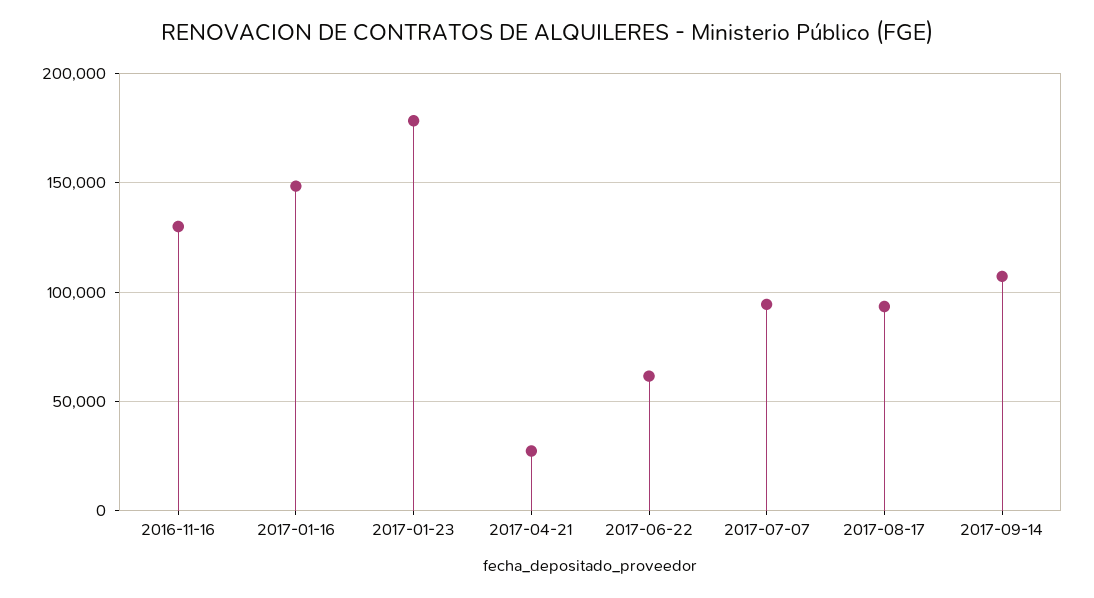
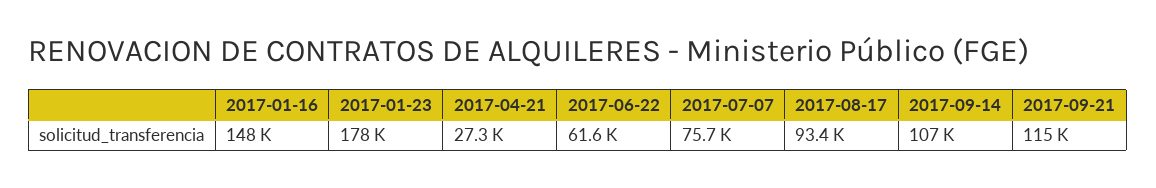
2016-11-16: 130000 -> none
2017-07-07: 95000 -> 75700
2017-09-21: none -> 115000

